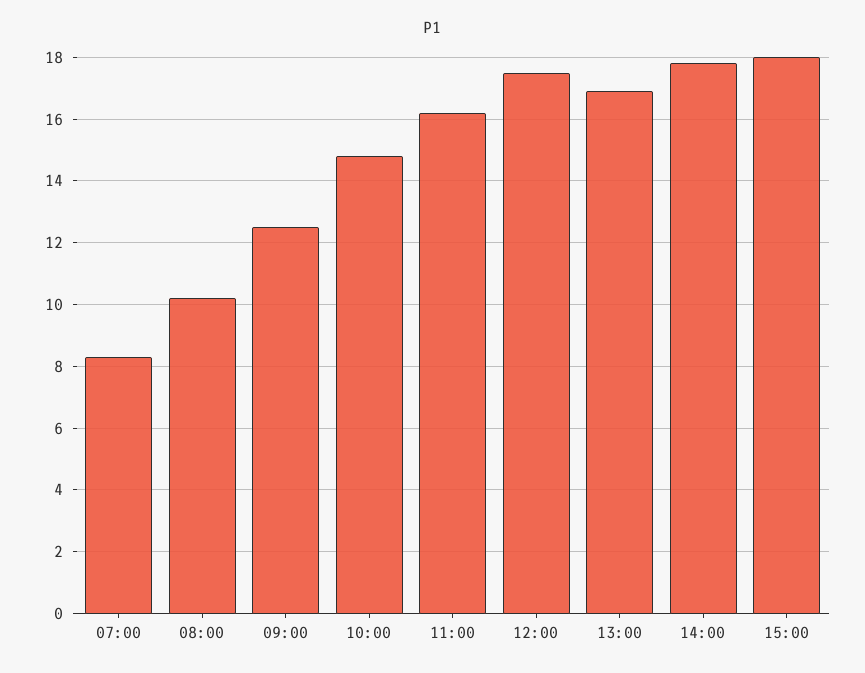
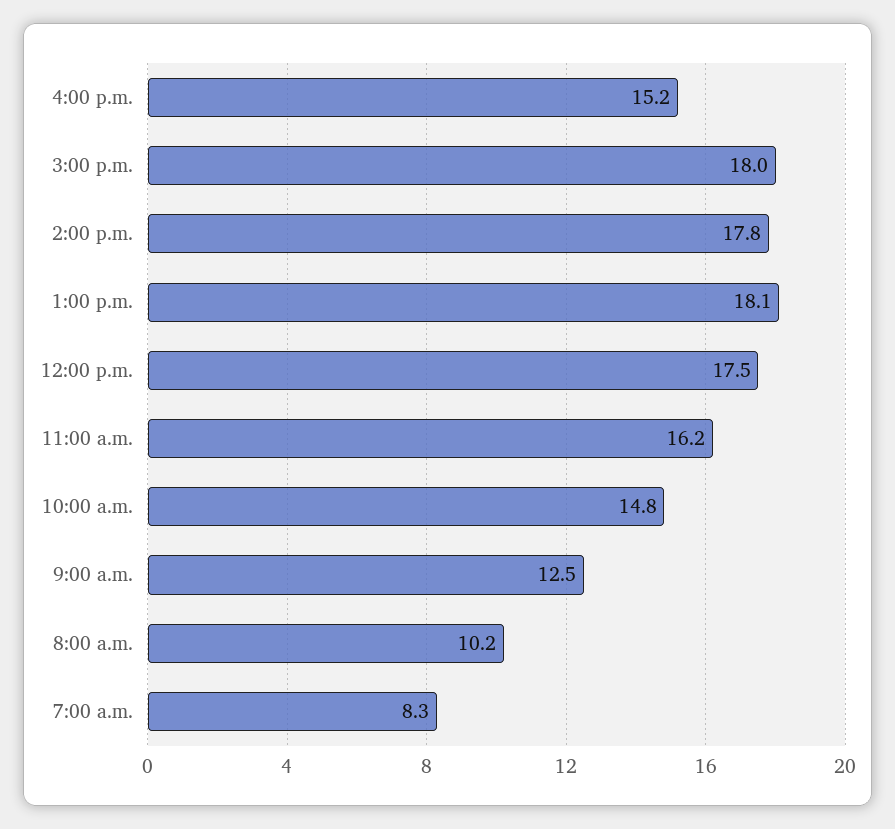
13:00: 17 -> 18.1
4:00 p.m.: none -> 15.2

